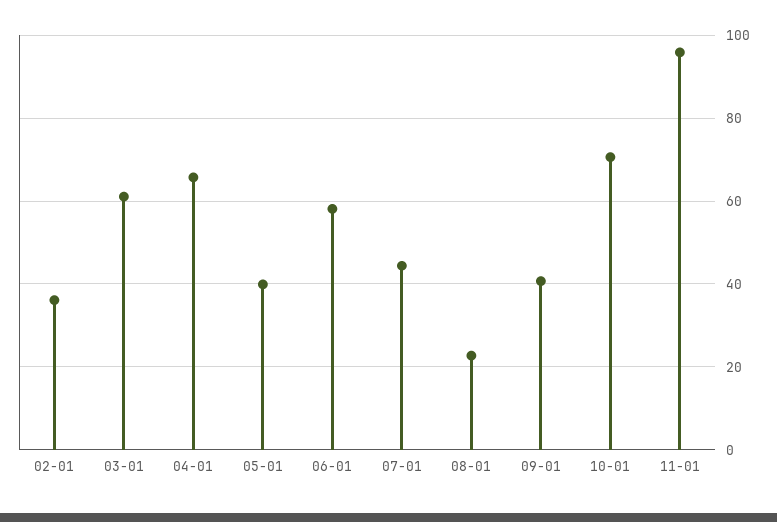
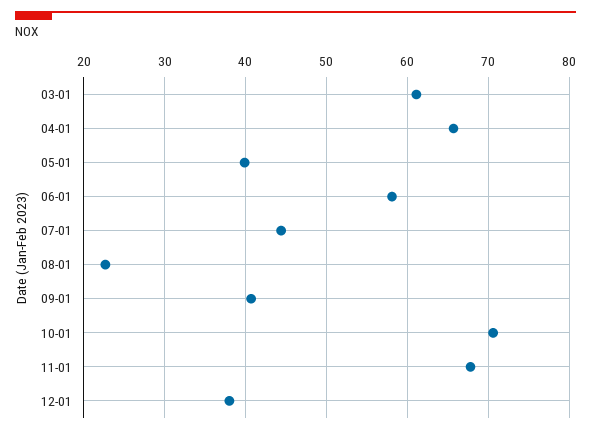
02-01: 36 -> none
11-01: 96 -> 68
12-01: none -> 38

